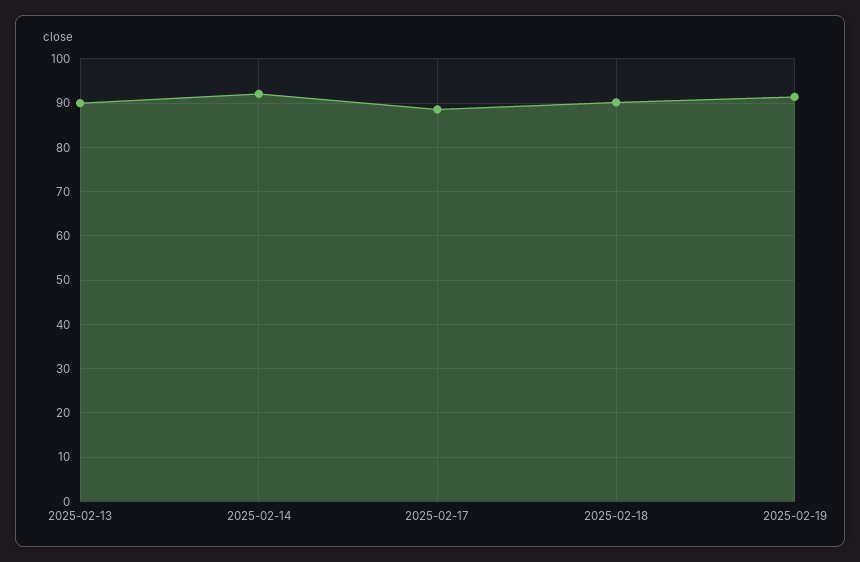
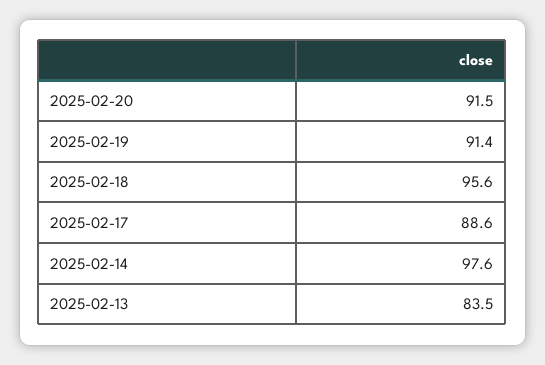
2025-02-13: 90 -> 83.5
2025-02-14: 92 -> 97.6
2025-02-18: 90 -> 95.6
2025-02-20: none -> 91.5

